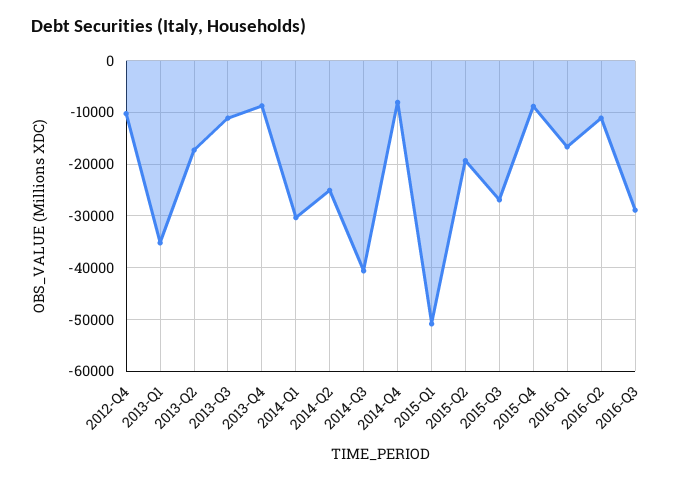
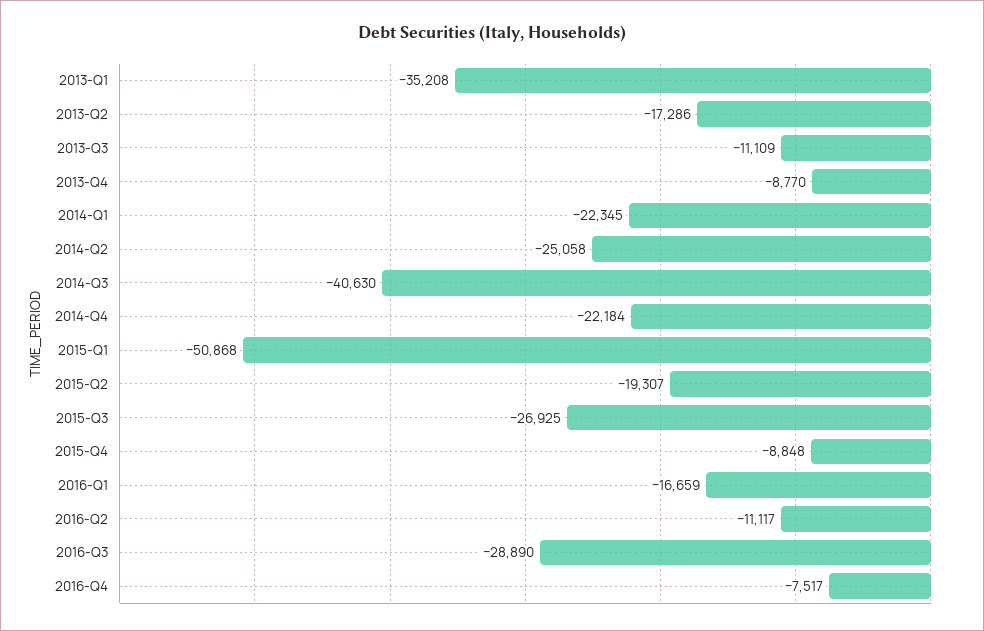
2012-Q4: -10000 -> none
2014-Q1: -30000 -> -22345
2014-Q4: -8000 -> -22184
2016-Q4: none -> -7517

